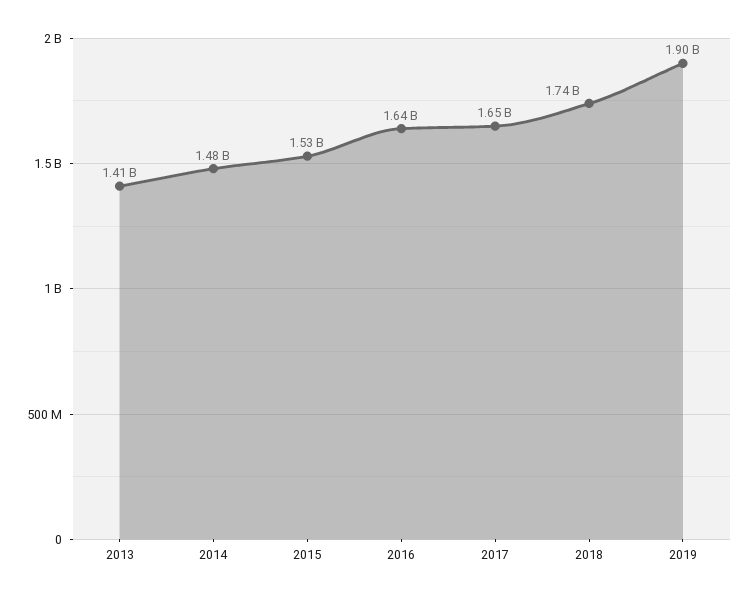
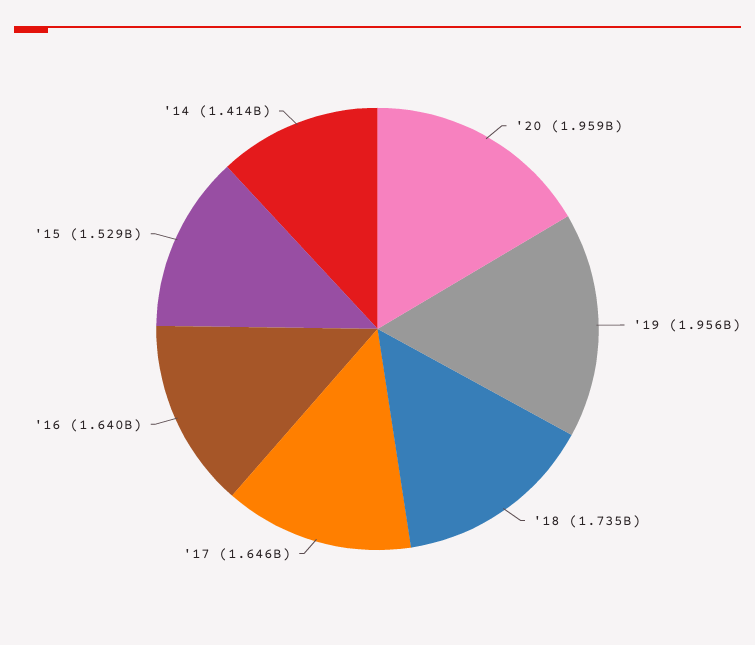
2013: 1410000000 -> none
2014: 1480000000 -> 1414000000
2019: 1900000000 -> 1956000000
'20: none -> 1959000000

